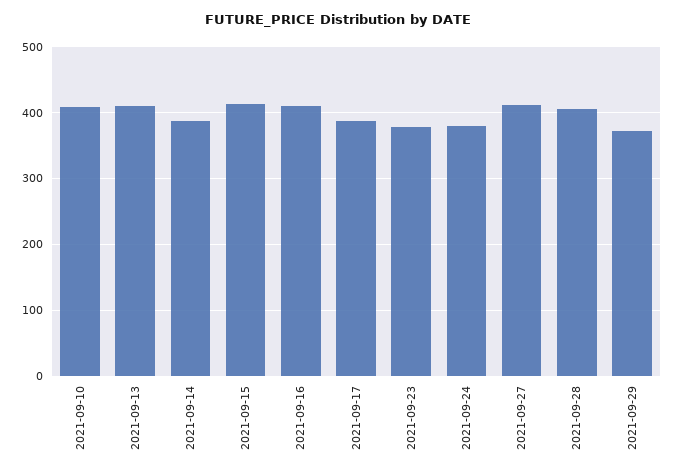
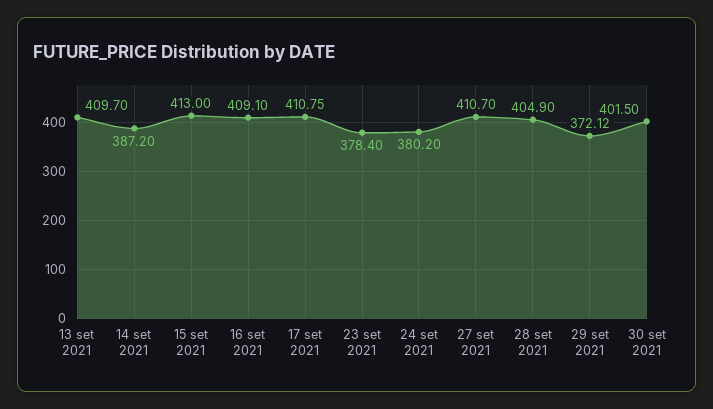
2021-09-10: 410 -> none
2021-09-17: 390 -> 410.75
30 set 2021: none -> 401.5

